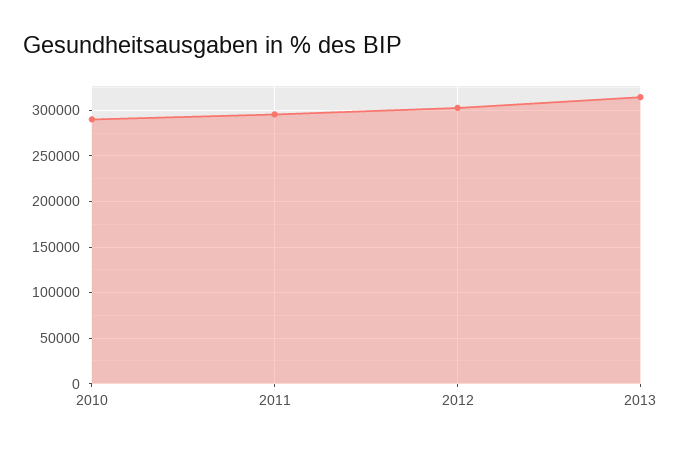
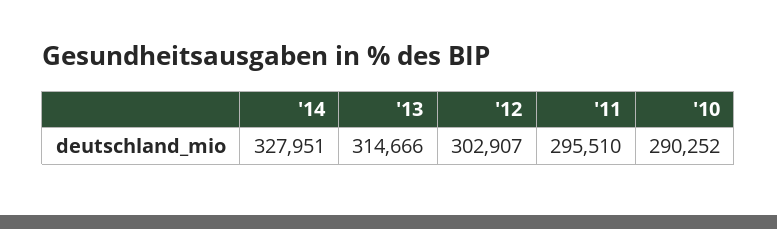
'14: none -> 327951

